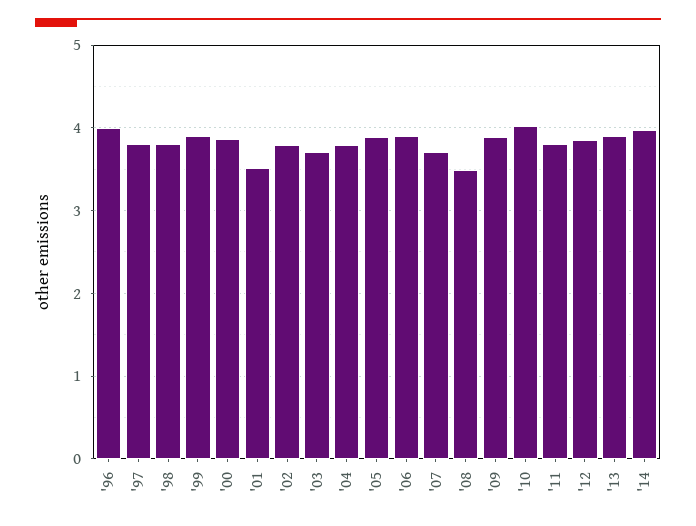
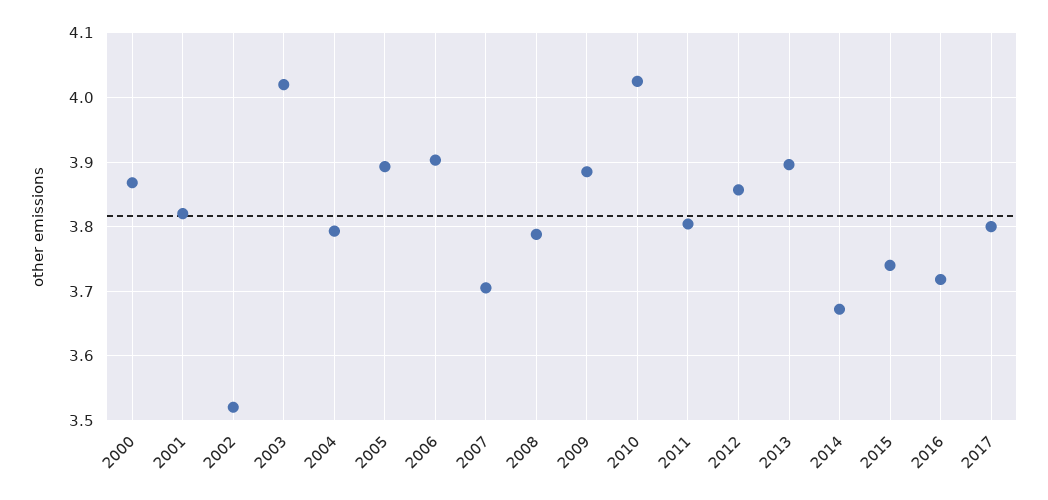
'96: 4 -> none
'97: 3.8 -> none
'98: 3.8 -> none
'99: 3.9 -> none
'01: 3.5 -> 3.82
'02: 3.8 -> 3.52
'03: 3.7 -> 4.02
'08: 3.5 -> 3.79
'14: 4 -> 3.67
2015: none -> 3.74
2016: none -> 3.72
2017: none -> 3.8

